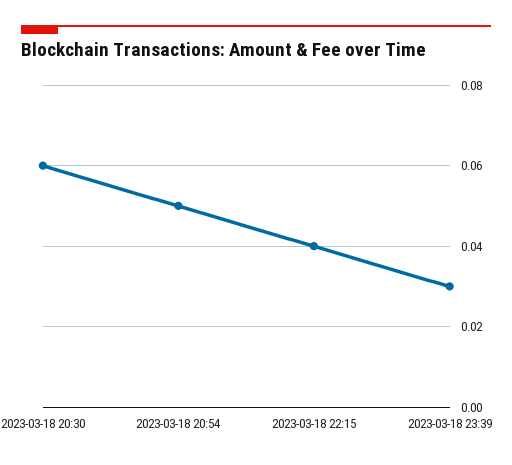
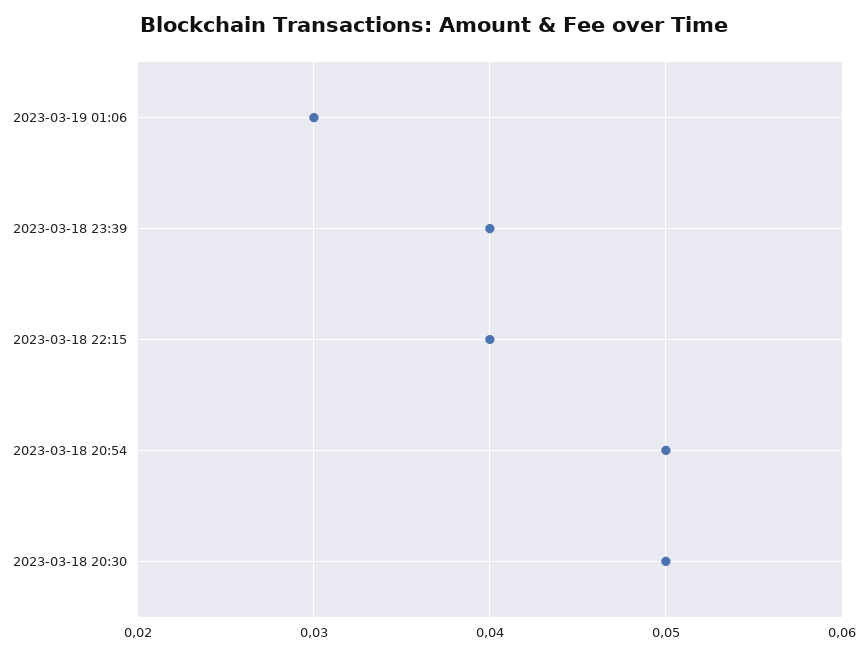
2023-03-18 20:30: 0.06 -> 0.05
2023-03-18 23:39: 0.03 -> 0.04
2023-03-19 01:06: none -> 0.03

